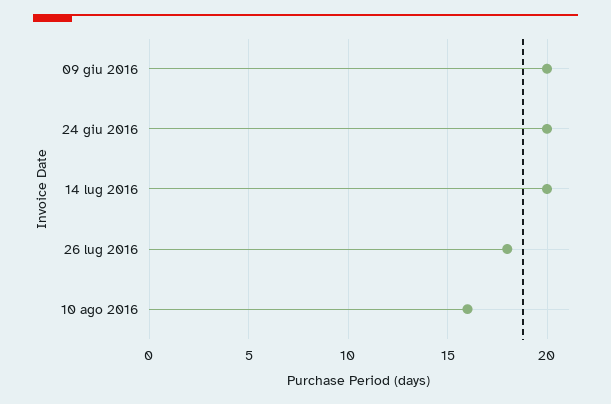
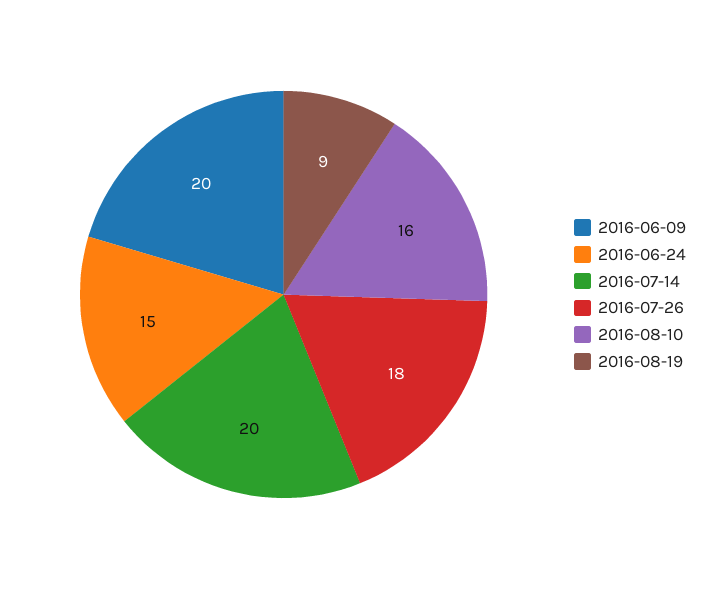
24 giu 2016: 20 -> 15
2016-08-19: none -> 9

